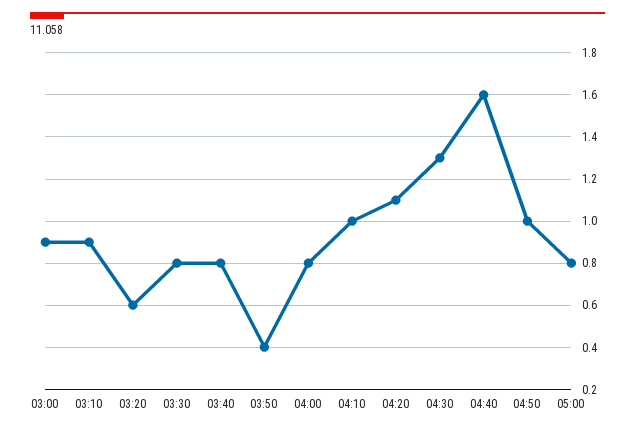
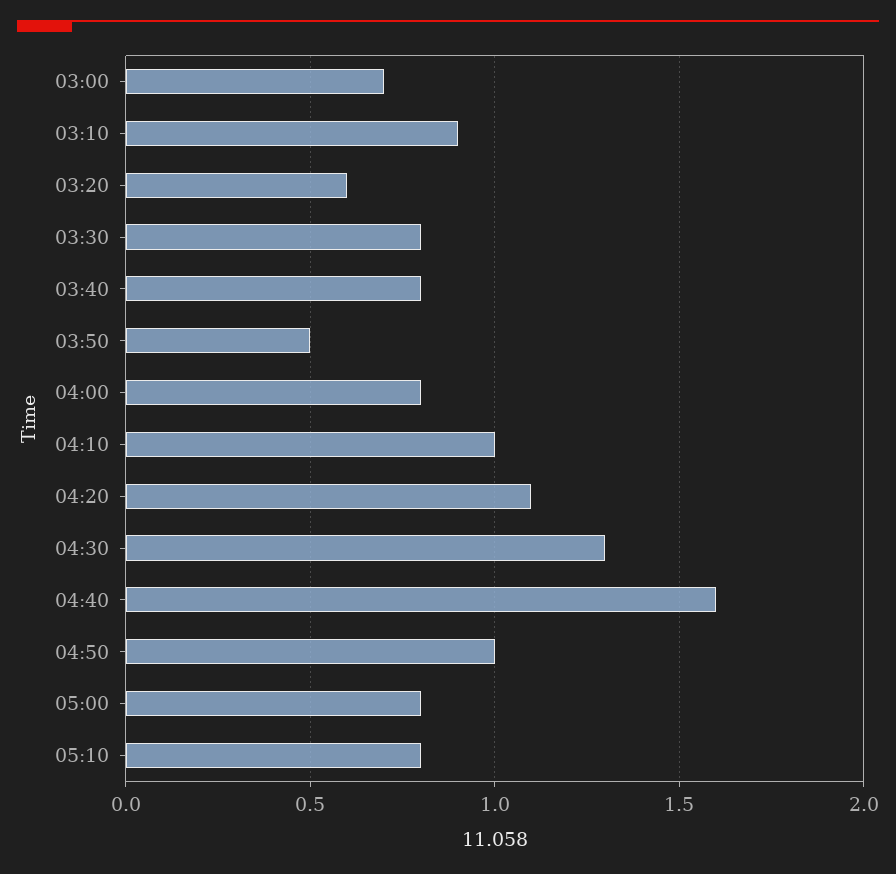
03:00: 0.9 -> 0.7
03:50: 0.4 -> 0.5
05:10: none -> 0.8

